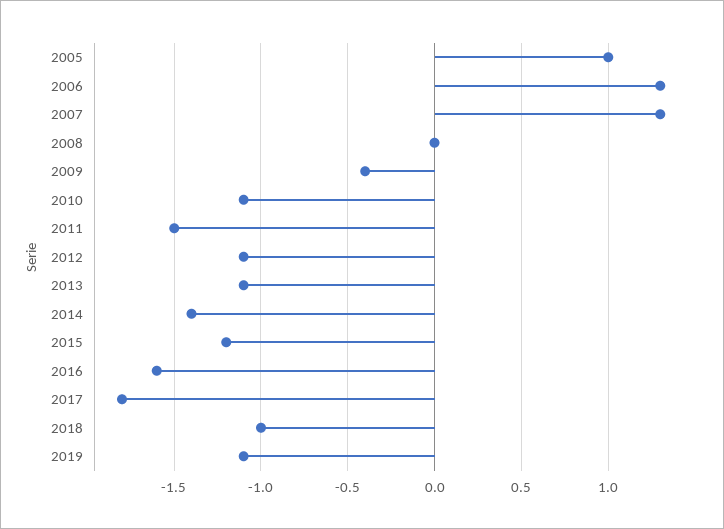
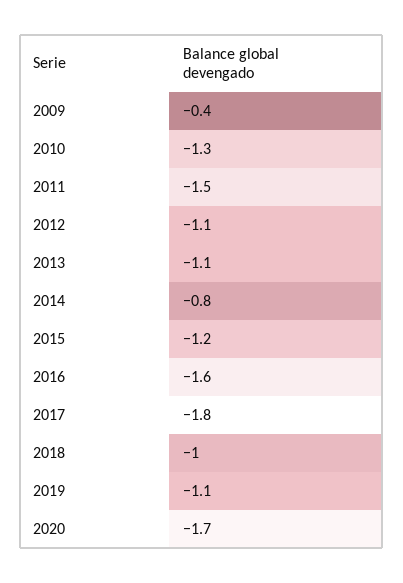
2005: 1 -> none
2006: 1.3 -> none
2007: 1.3 -> none
2008: 0 -> none
2010: -1.1 -> -1.3
2014: -1.4 -> -0.8
2020: none -> -1.7

